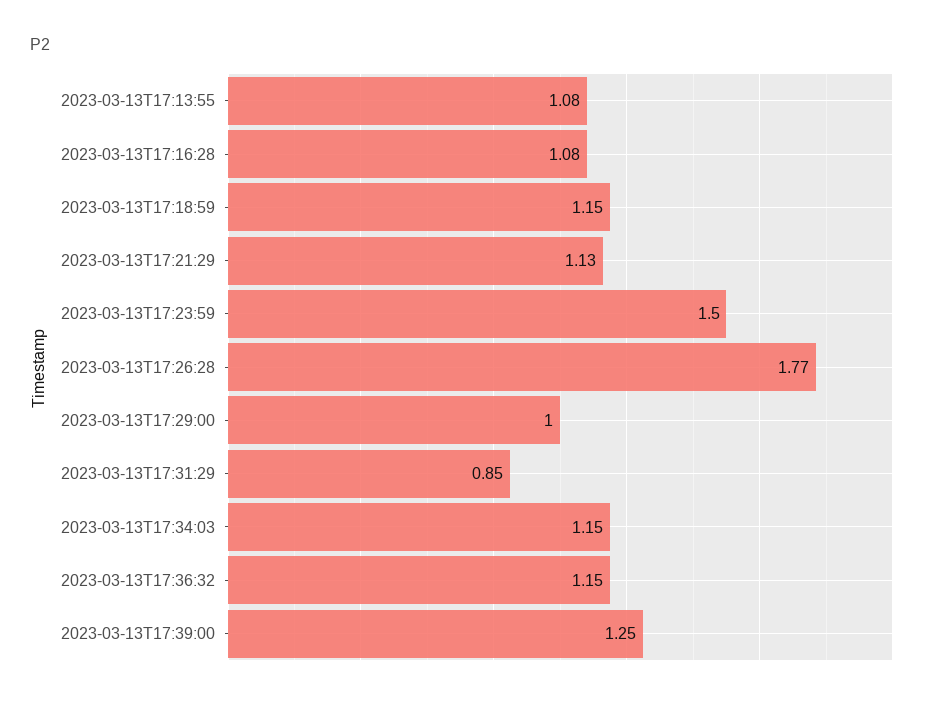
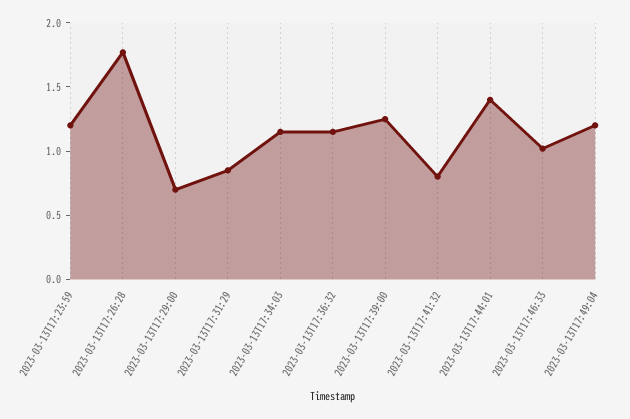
2023-03-13T17:13:55: 1.08 -> none
2023-03-13T17:16:28: 1.08 -> none
2023-03-13T17:18:59: 1.15 -> none
2023-03-13T17:21:29: 1.13 -> none
2023-03-13T17:23:59: 1.5 -> 1.2
2023-03-13T17:29:00: 1 -> 0.7
2023-03-13T17:41:32: none -> 0.8
2023-03-13T17:44:01: none -> 1.4
2023-03-13T17:46:33: none -> 1
2023-03-13T17:49:04: none -> 1.2

